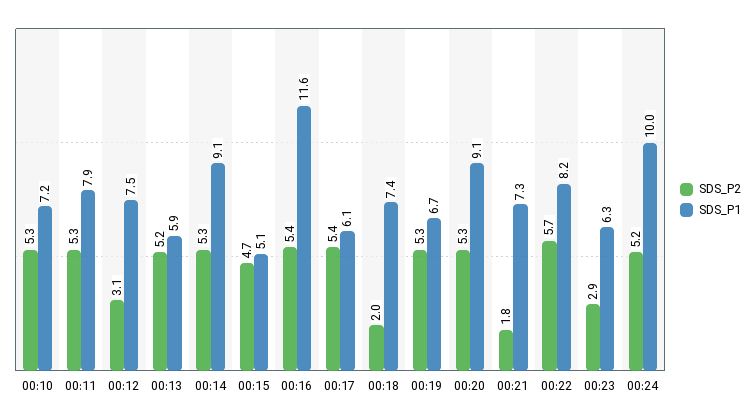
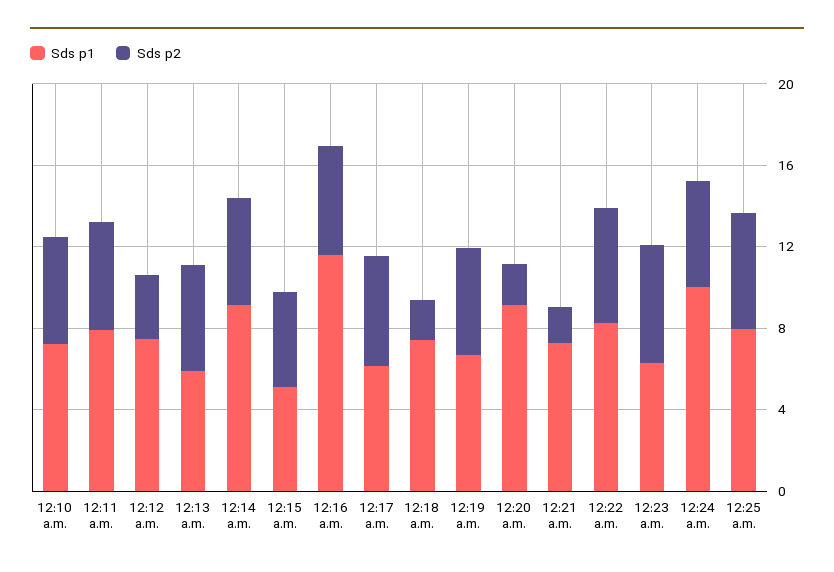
SDS_P2, 00:20: 5.3 -> 2
SDS_P2, 00:23: 2.9 -> 6
SDS_P1, 12:25 a.m.: none -> 8
SDS_P2, 12:25 a.m.: none -> 6

